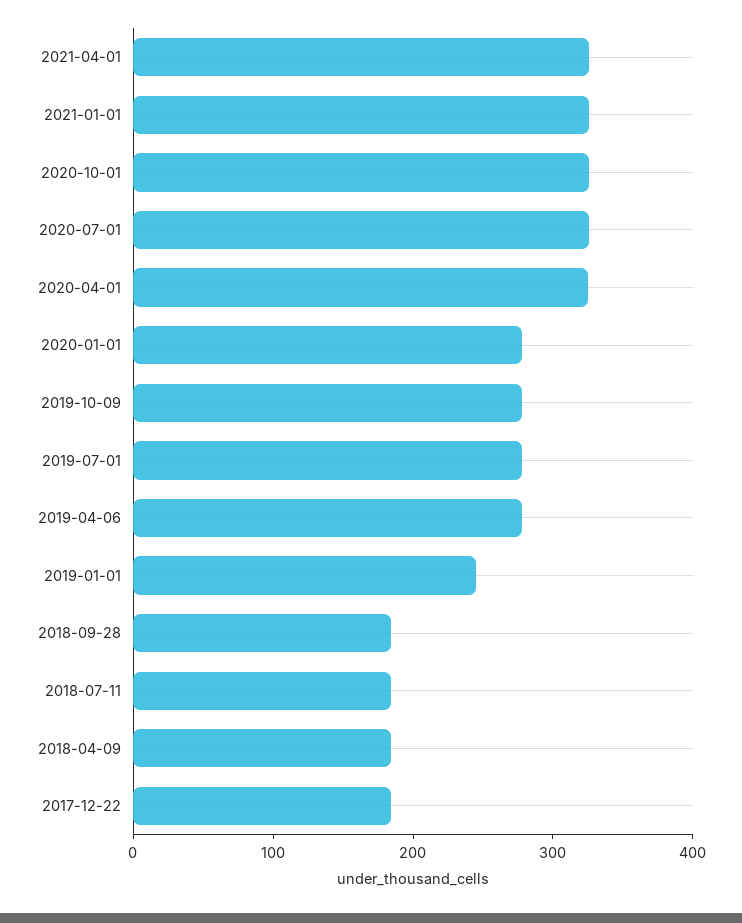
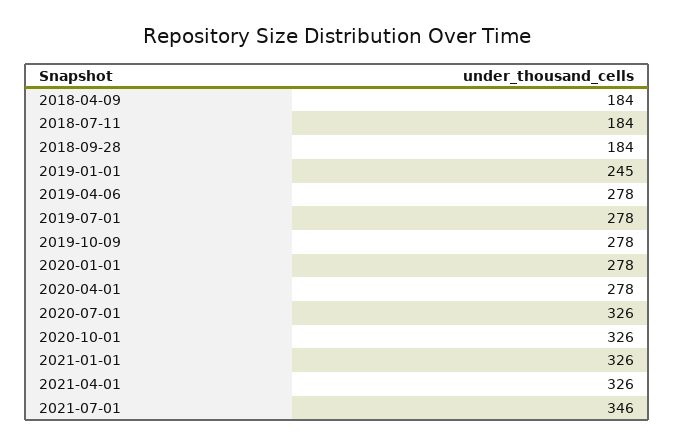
2020-04-01: 320 -> 278
2017-12-22: 180 -> none
2021-07-01: none -> 346

